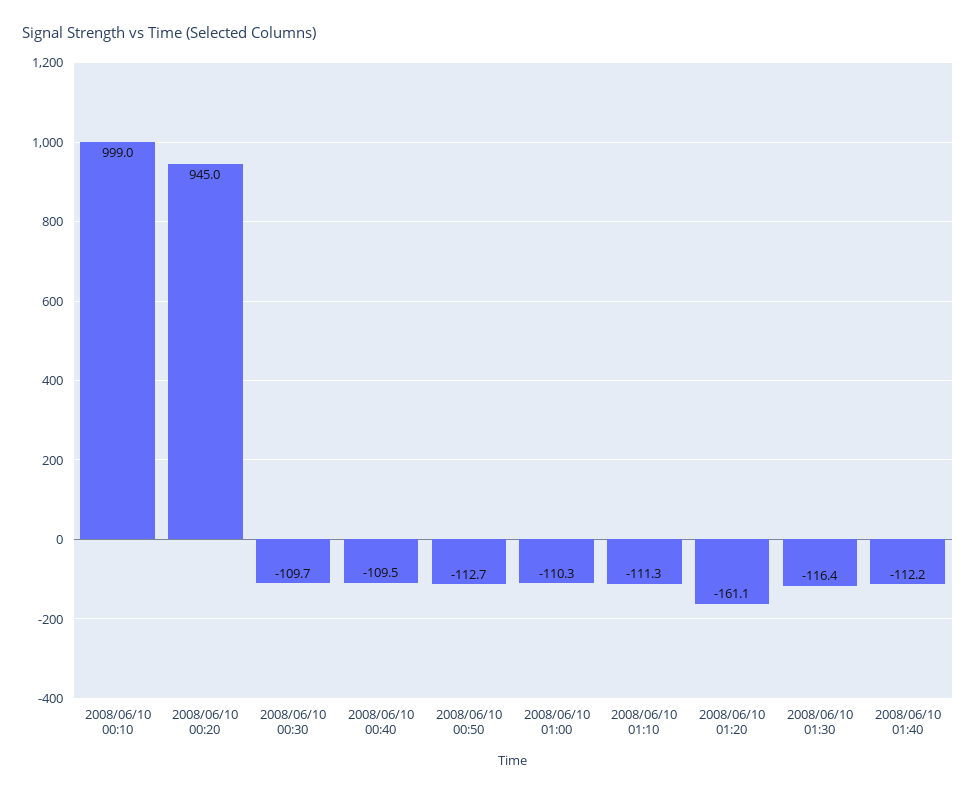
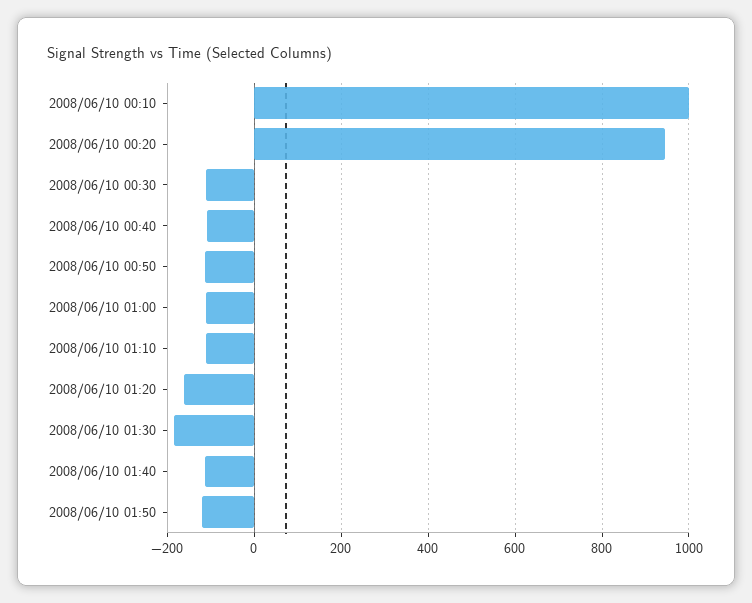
2008/06/10 01:30: -116.4 -> -180
2008/06/10 01:50: none -> -120

